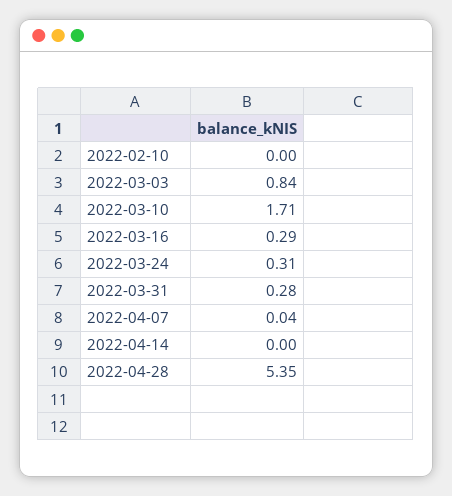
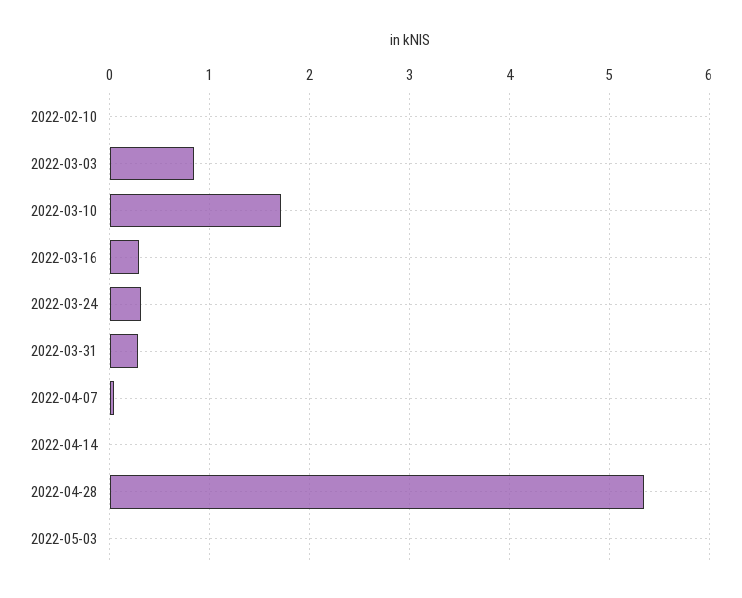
2022-05-03: none -> 0

